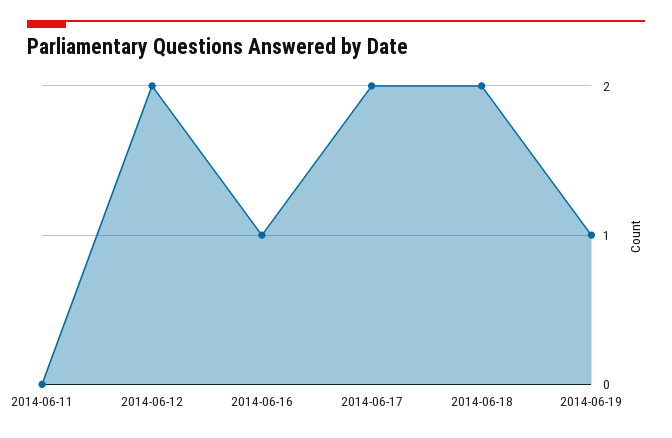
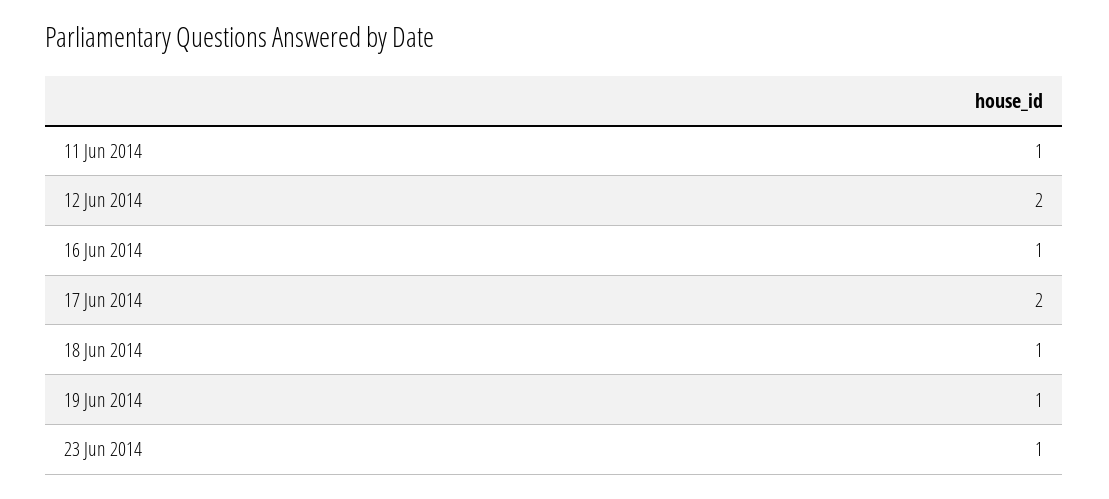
2014-06-11: 0 -> 1
2014-06-18: 2 -> 1
23 Jun 2014: none -> 1

